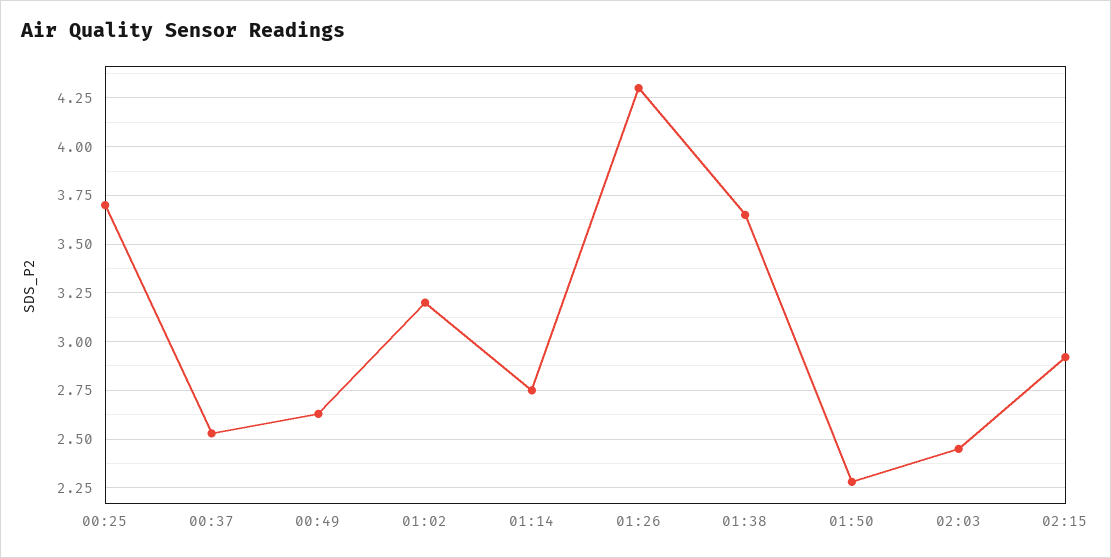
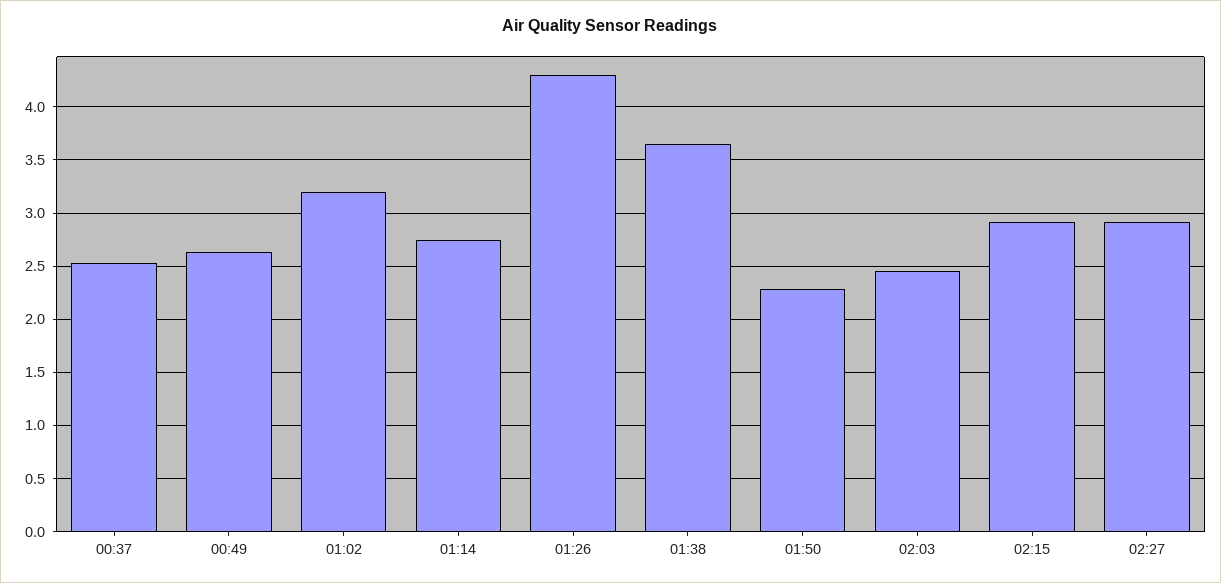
00:25: 3.7 -> none
02:27: none -> 2.9

